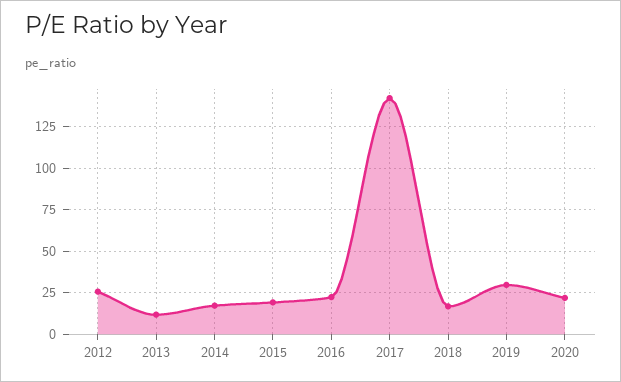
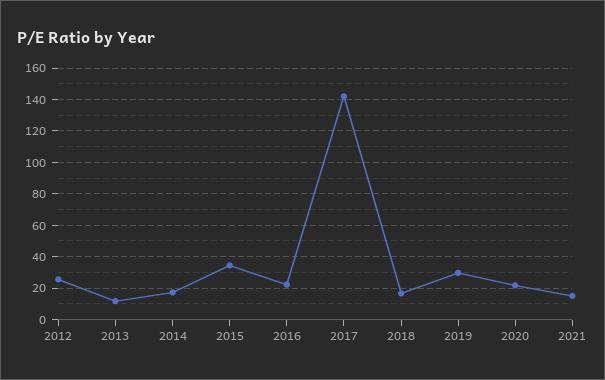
2015: 20 -> 35
2021: none -> 15

